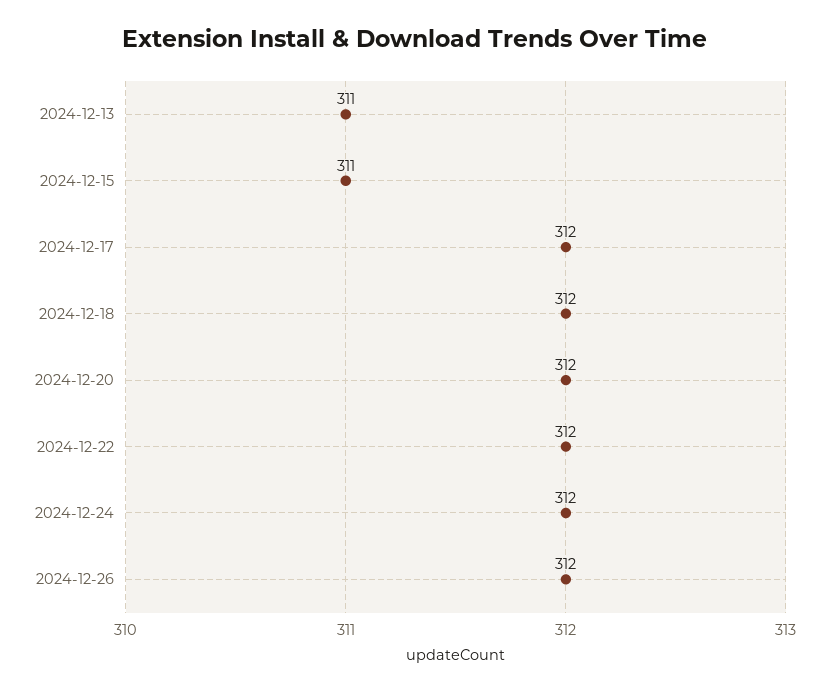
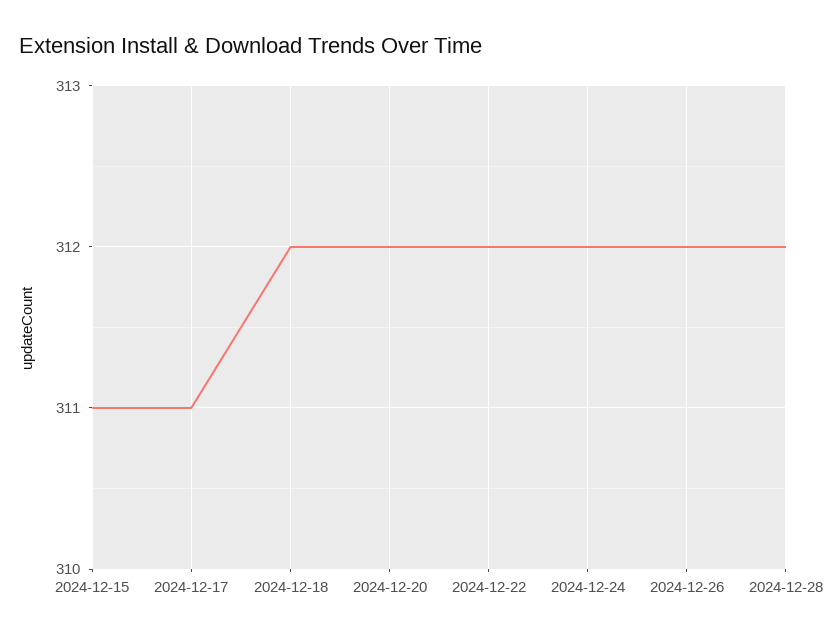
2024-12-13: 311 -> none
2024-12-17: 312 -> 311
2024-12-28: none -> 312

